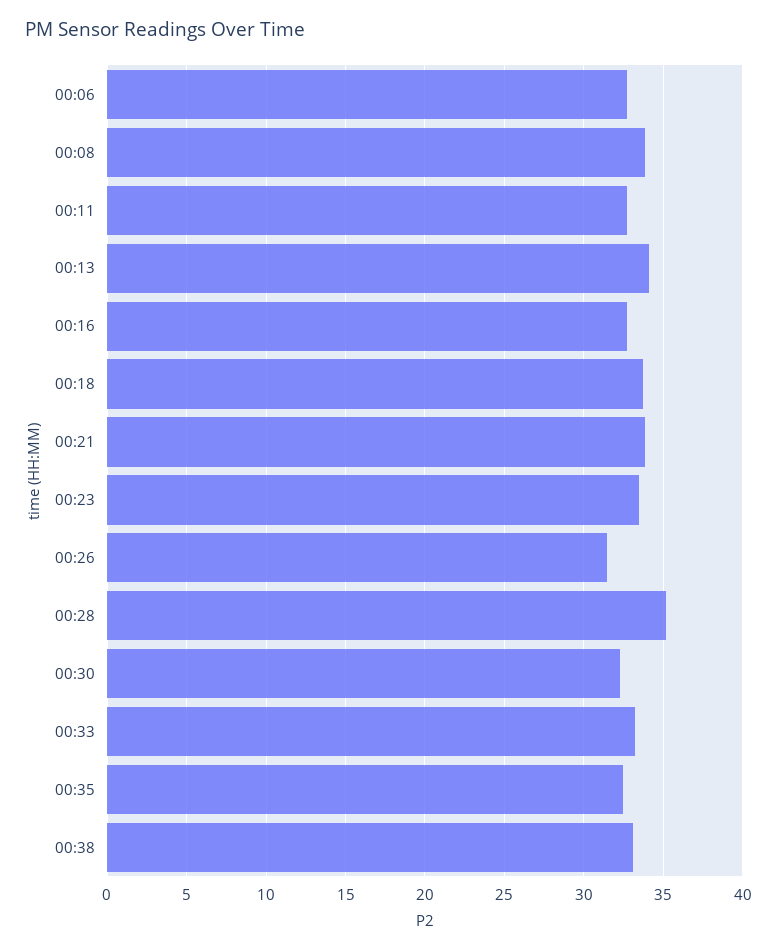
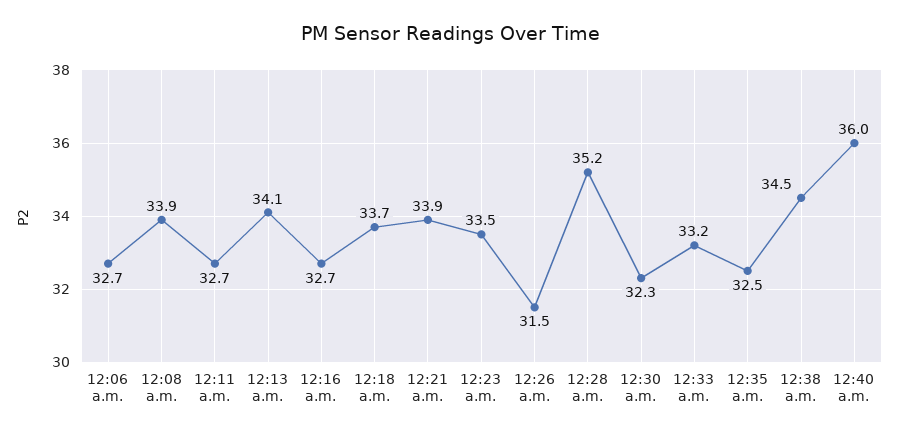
00:38: 33 -> 34.5
12:40 a.m.: none -> 36

